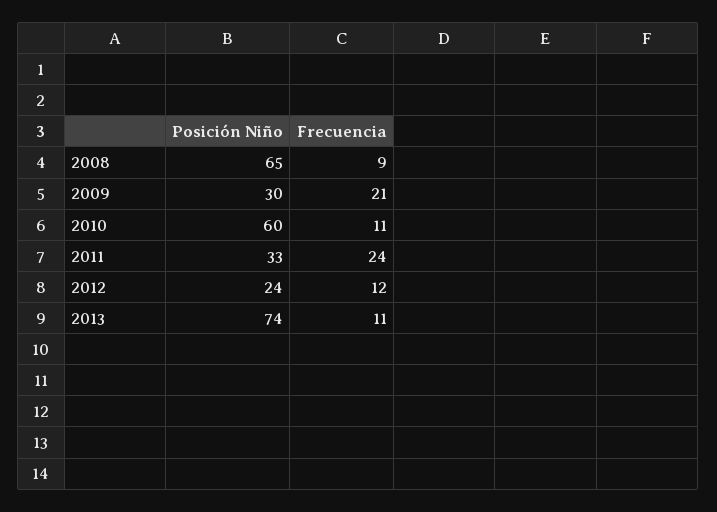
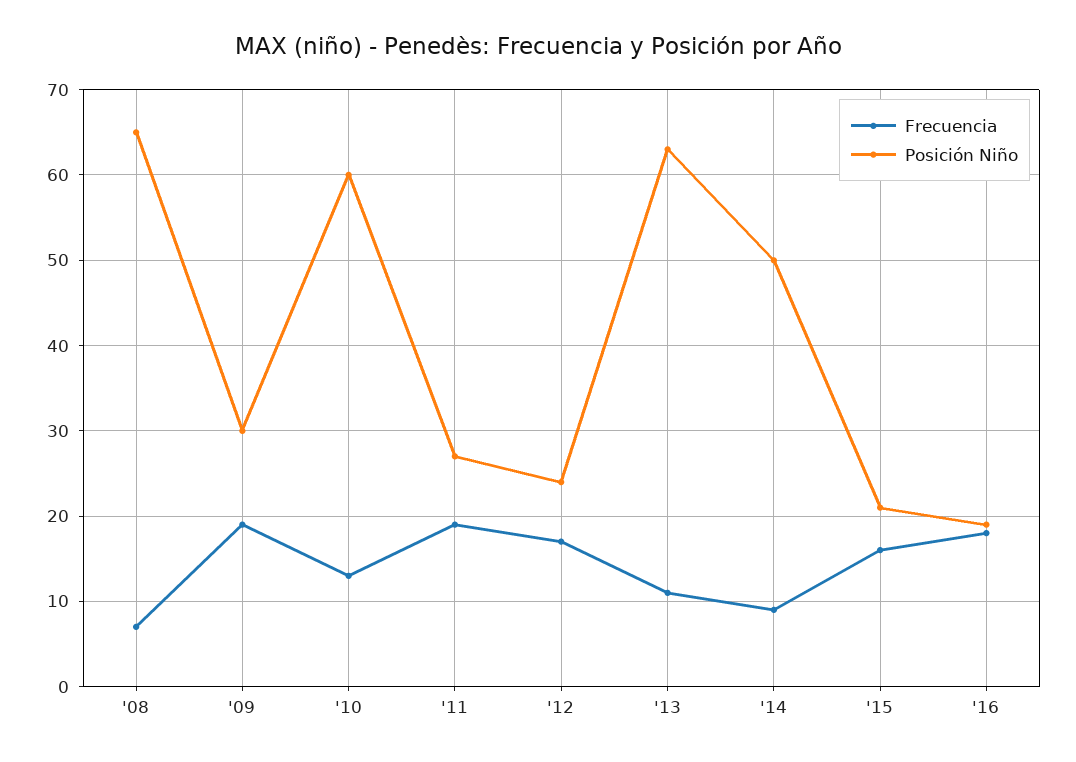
Frecuencia, 2008: 9 -> 7
Frecuencia, 2009: 21 -> 19
Frecuencia, 2010: 11 -> 13
Posición Niño, 2011: 33 -> 27
Frecuencia, 2011: 24 -> 19
Frecuencia, 2012: 12 -> 17
Posición Niño, 2013: 74 -> 63
Frecuencia, '14: none -> 9
Posición Niño, '14: none -> 50
Frecuencia, '15: none -> 16
Posición Niño, '15: none -> 21
Frecuencia, '16: none -> 18
Posición Niño, '16: none -> 19

